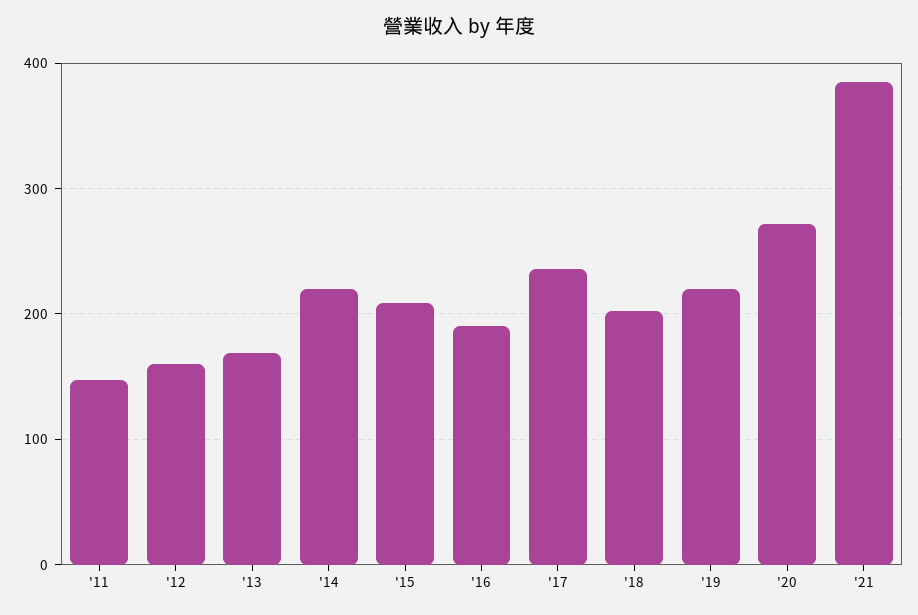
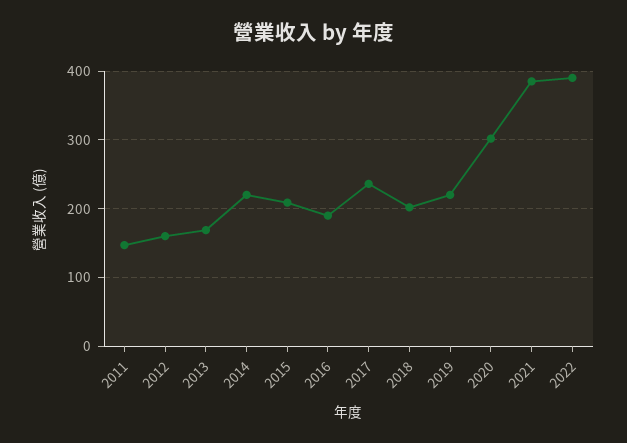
'20: 270 -> 300
2022: none -> 390

